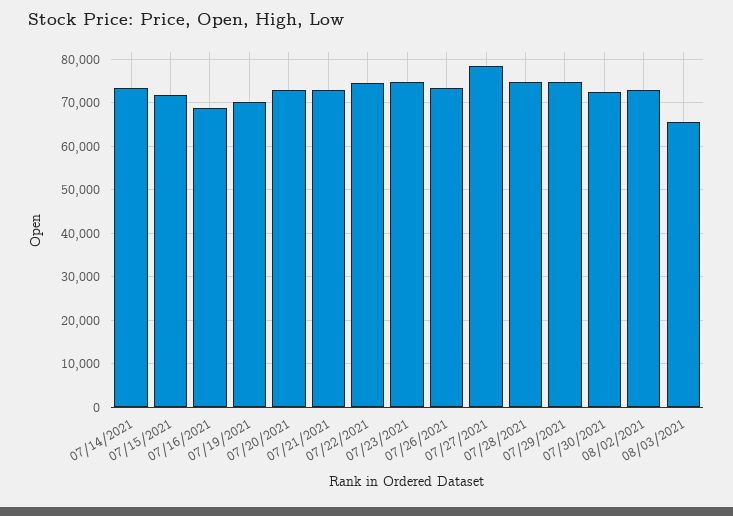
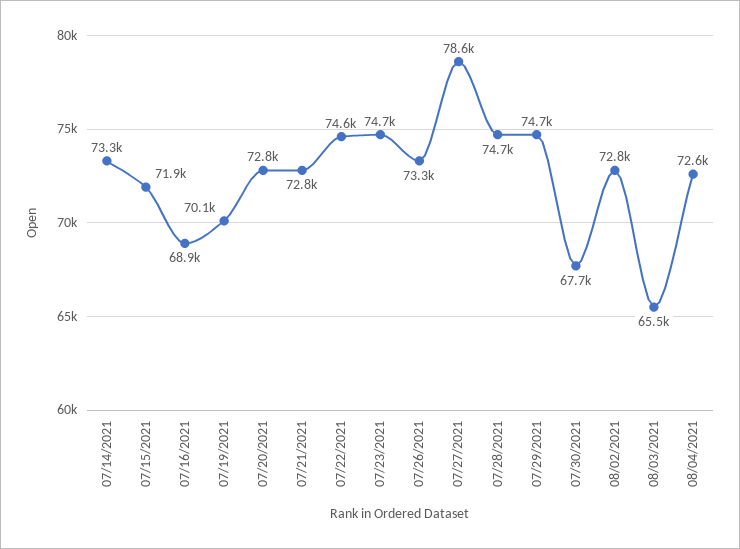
07/30/2021: 72000 -> 67700
08/04/2021: none -> 72600

